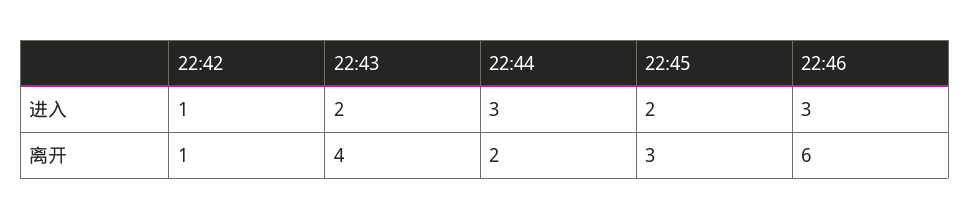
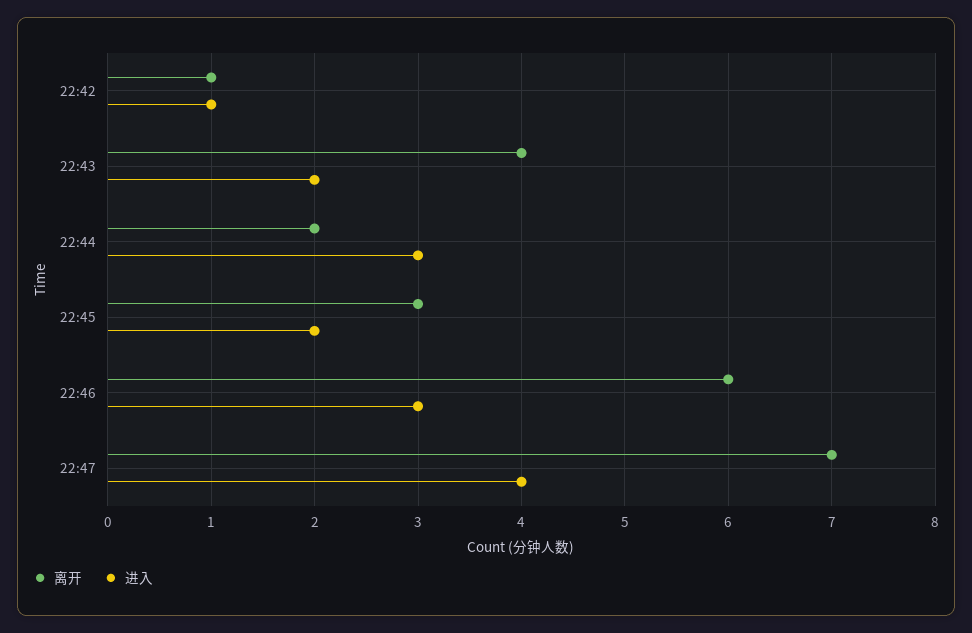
离开, 22:47: none -> 7
进入, 22:47: none -> 4

